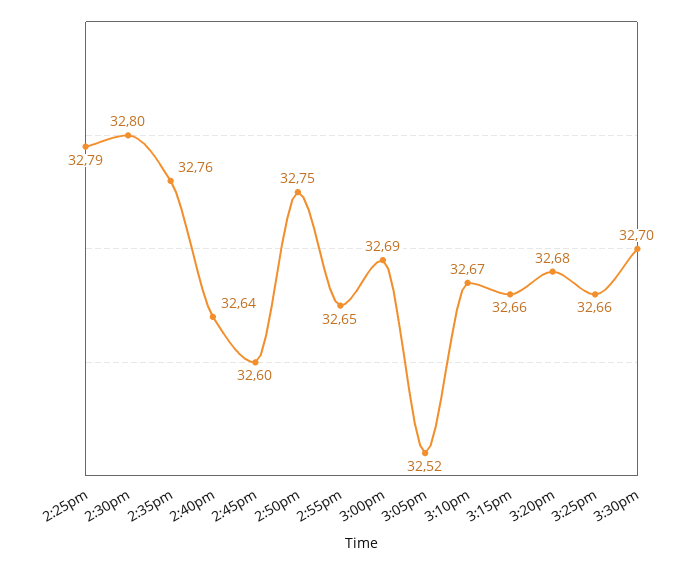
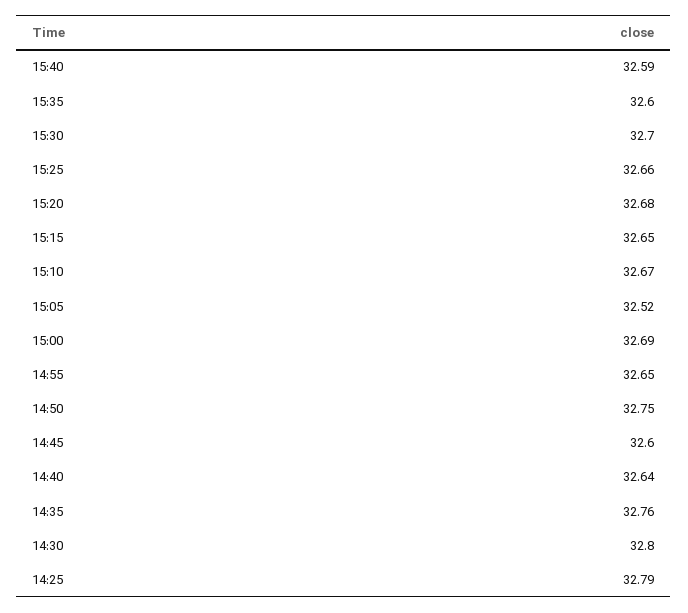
3:15pm: 32.66 -> 32.65
15:40: none -> 32.59
15:35: none -> 32.6

